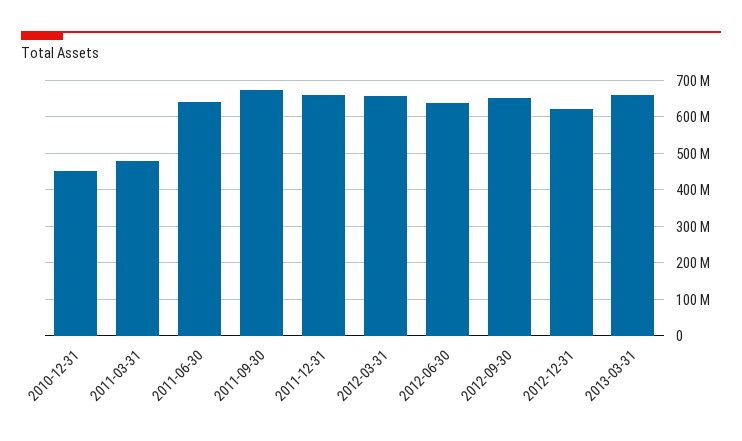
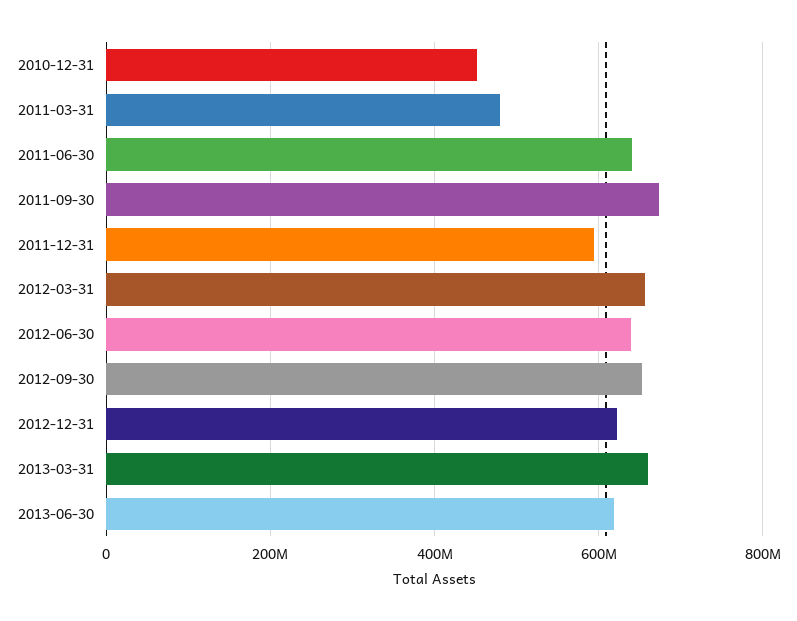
2011-12-31: 660000000 -> 600000000
2013-06-30: none -> 620000000

